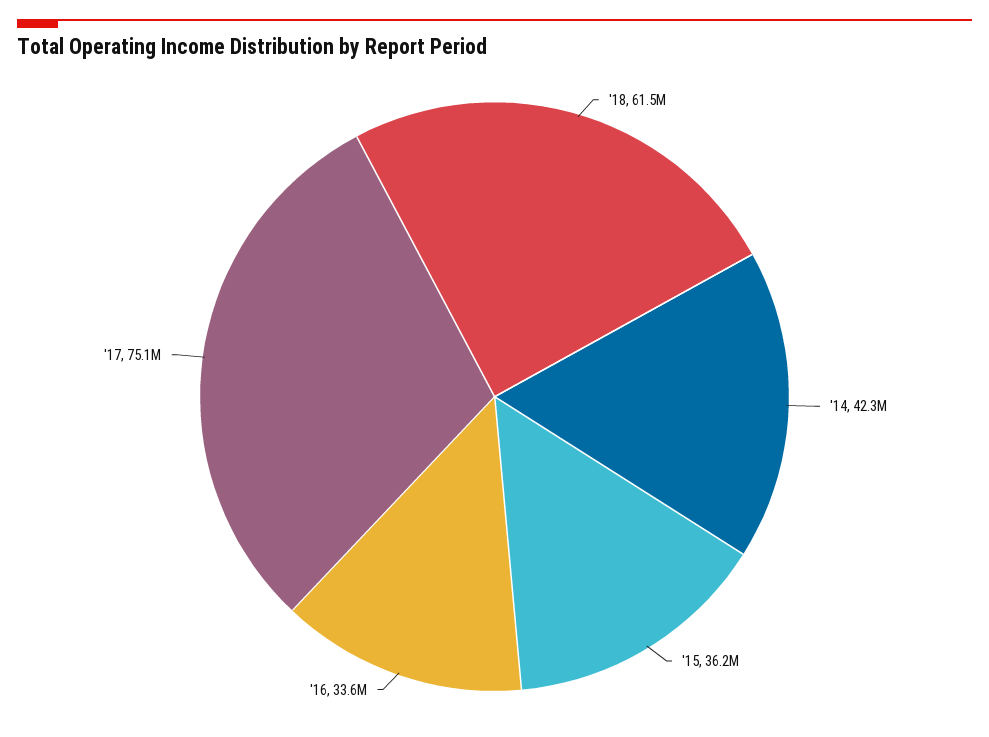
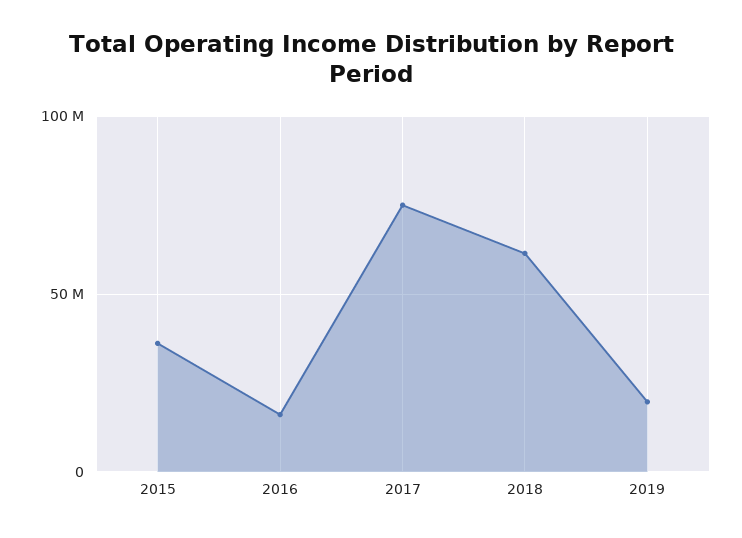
'14: 42300000 -> none
'16: 33600000 -> 15000000
2019: none -> 20000000

